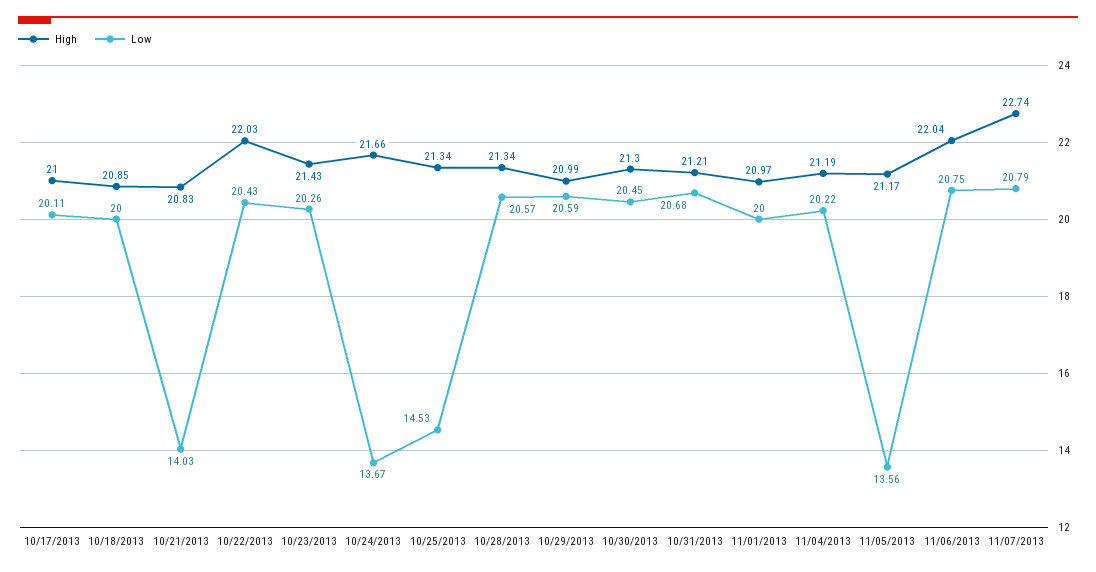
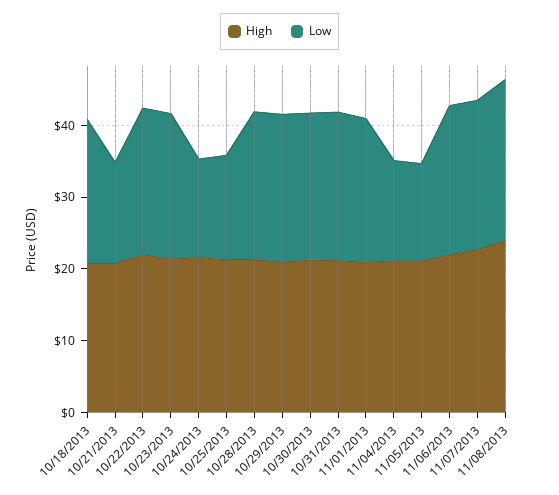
High, 10/17/2013: 21 -> none
Low, 10/17/2013: 20.11 -> none
Low, 11/04/2013: 20.22 -> 14
High, 11/08/2013: none -> 24
Low, 11/08/2013: none -> 22

